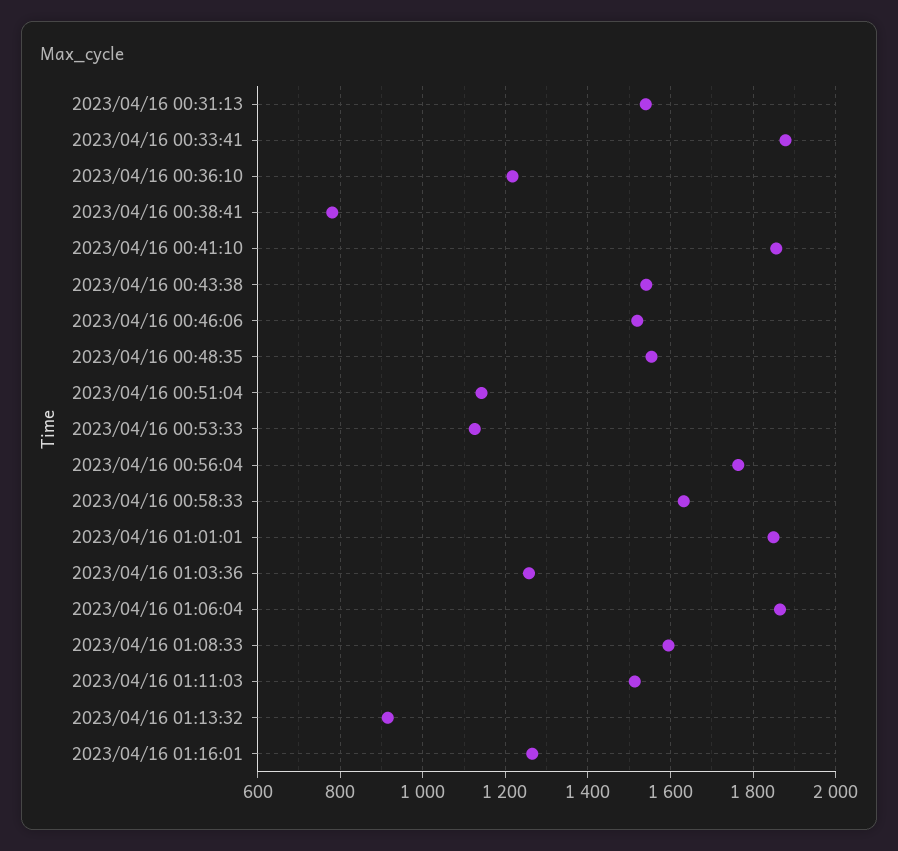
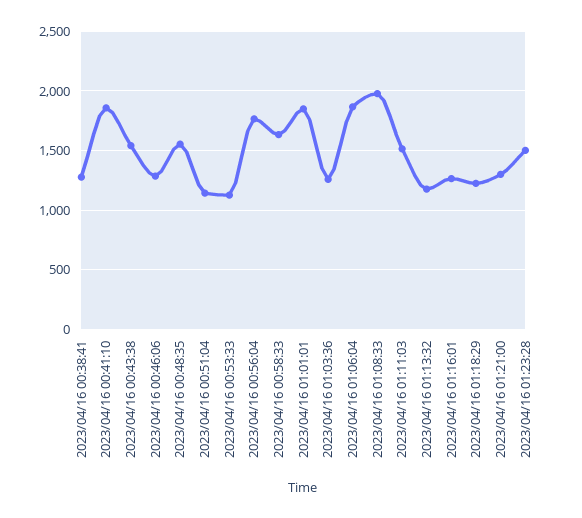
2023/04/16 00:31:13: 1540 -> none
2023/04/16 00:33:41: 1880 -> none
2023/04/16 00:36:10: 1220 -> none
2023/04/16 00:38:41: 780 -> 1300
2023/04/16 00:46:06: 1520 -> 1300
2023/04/16 01:08:33: 1600 -> 2000
2023/04/16 01:13:32: 920 -> 1200
2023/04/16 01:18:29: none -> 1200
2023/04/16 01:21:00: none -> 1300
2023/04/16 01:23:28: none -> 1500

